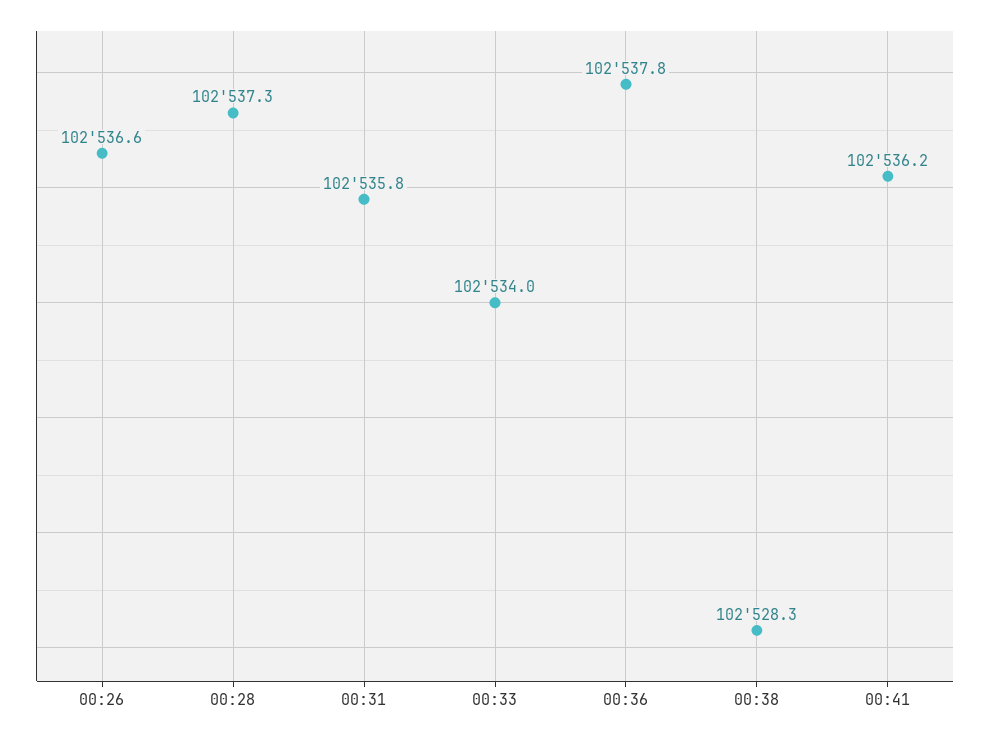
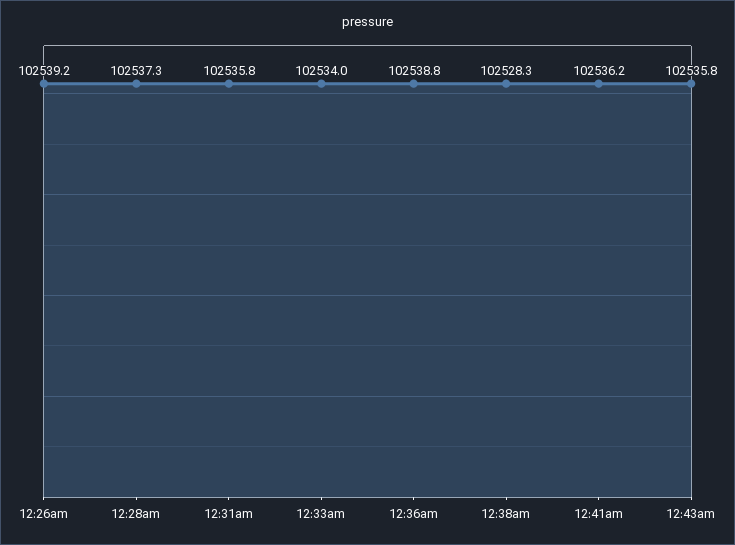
00:26: 102536.6 -> 102539.2
00:36: 102537.8 -> 102538.8
12:43am: none -> 102535.8

